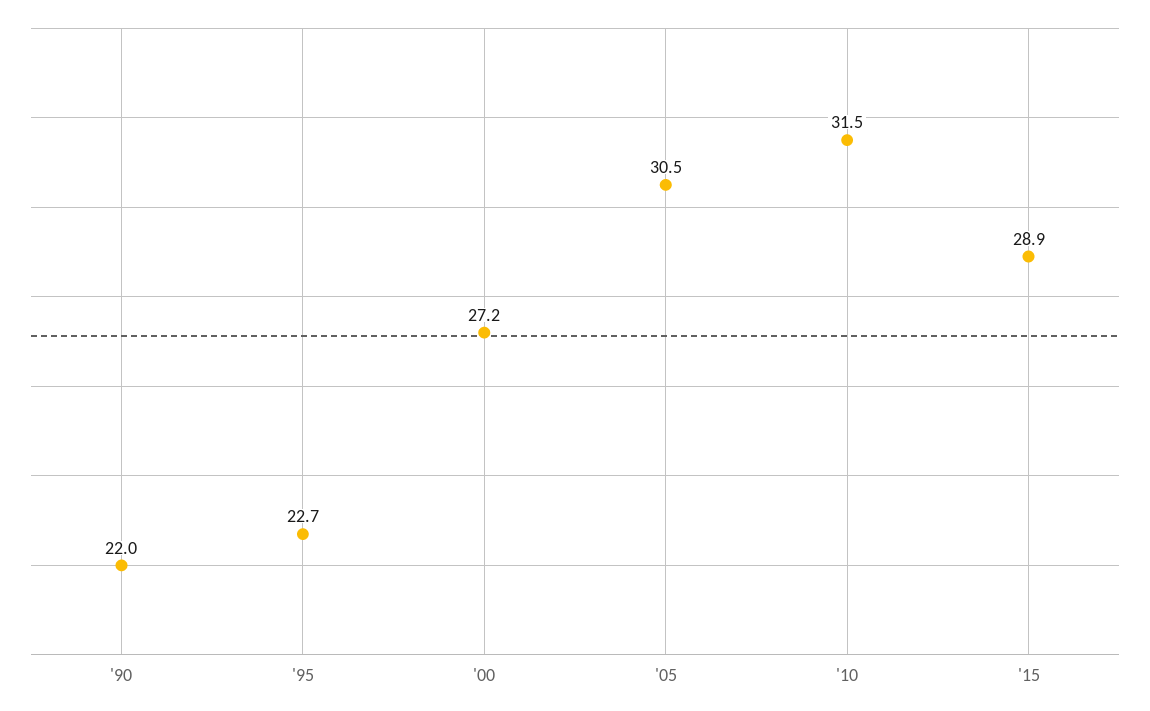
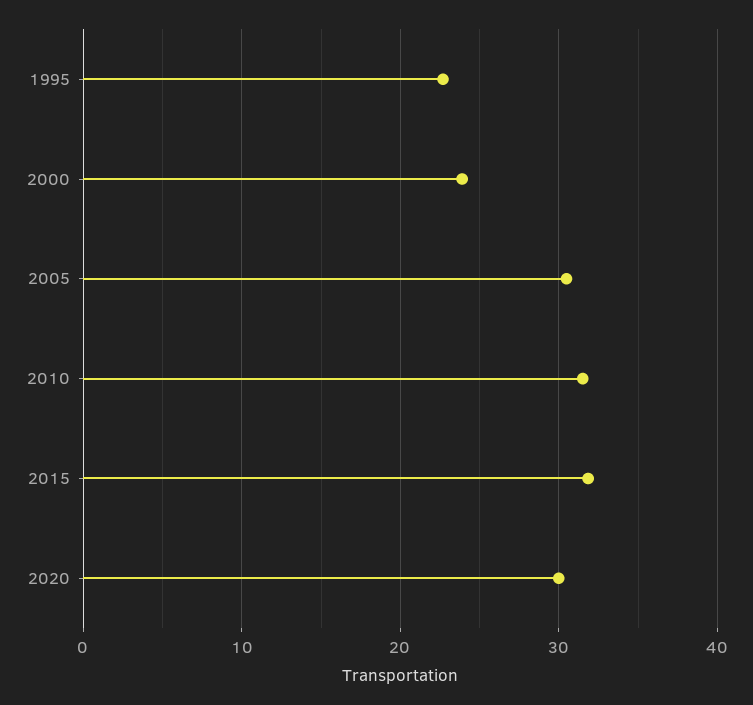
'90: 22 -> none
'00: 27.2 -> 24
'15: 28.9 -> 32
2020: none -> 30

